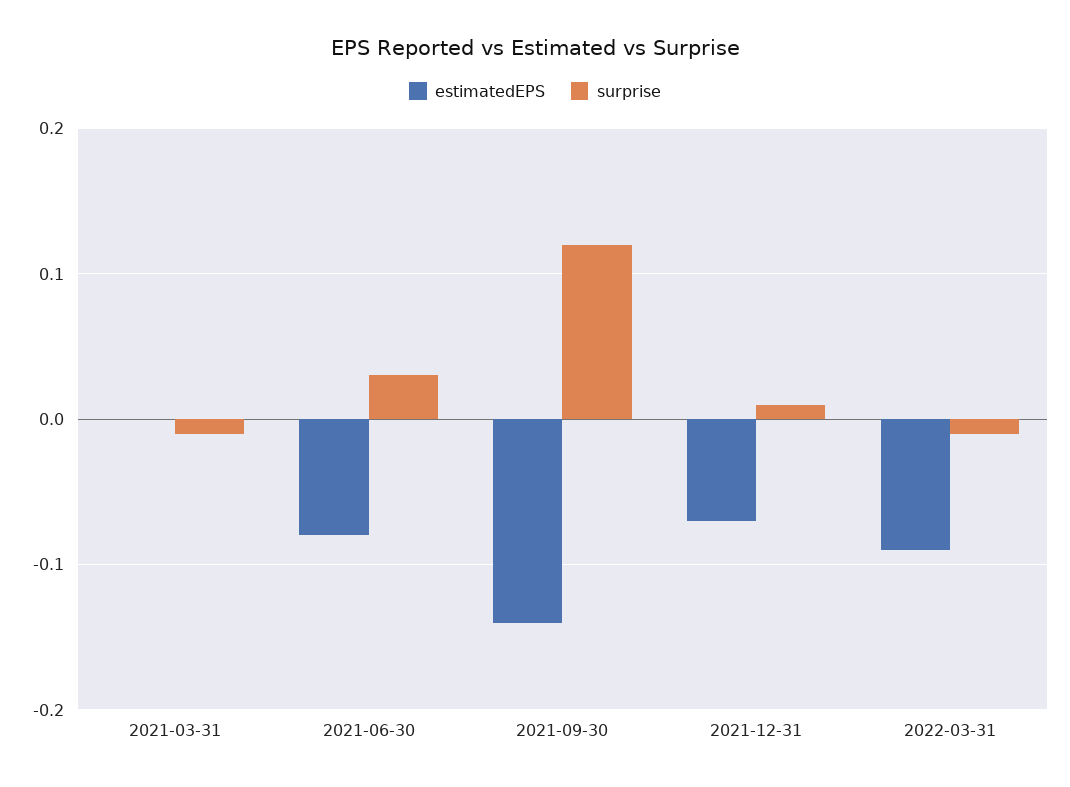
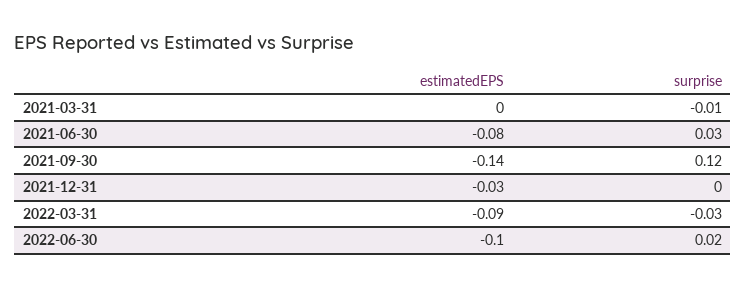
estimatedEPS, 2021-12-31: -0.07 -> -0.03
surprise, 2021-12-31: 0.01 -> 0
surprise, 2022-03-31: -0.01 -> -0.03
estimatedEPS, 2022-06-30: none -> -0.1
surprise, 2022-06-30: none -> 0.02

